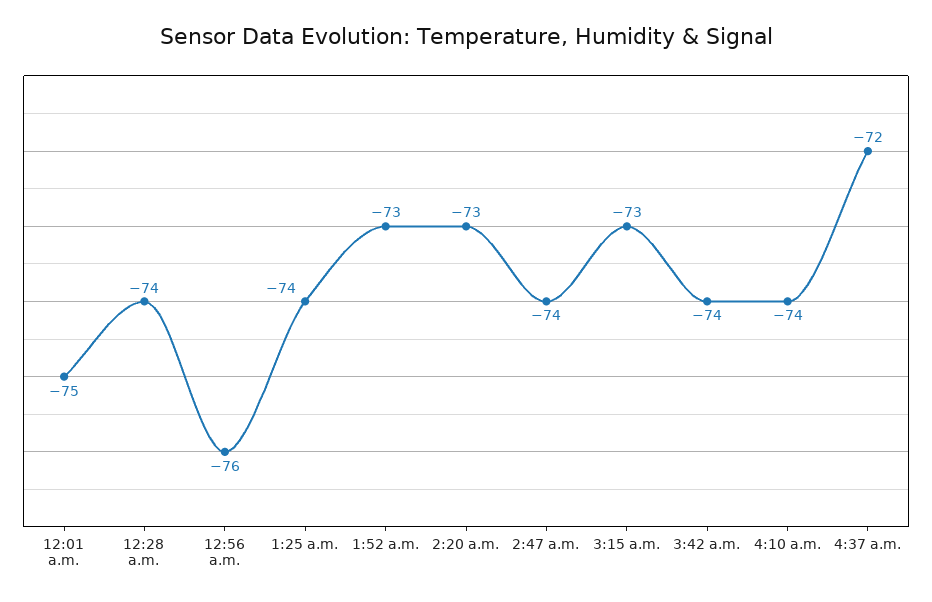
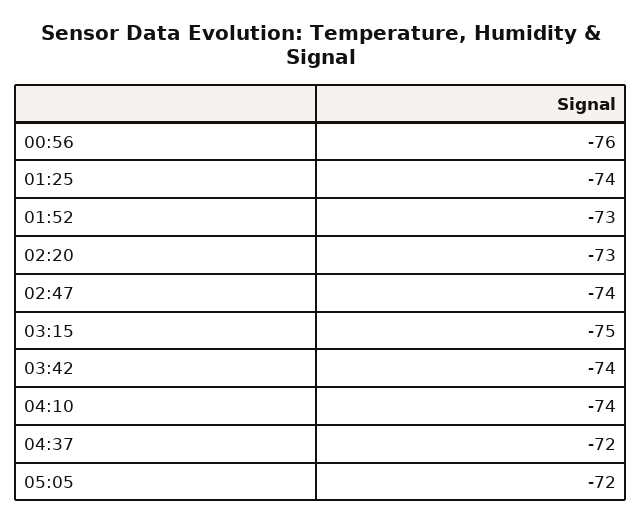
12:01 a.m.: -75 -> none
12:28 a.m.: -74 -> none
3:15 a.m.: -73 -> -75
05:05: none -> -72

